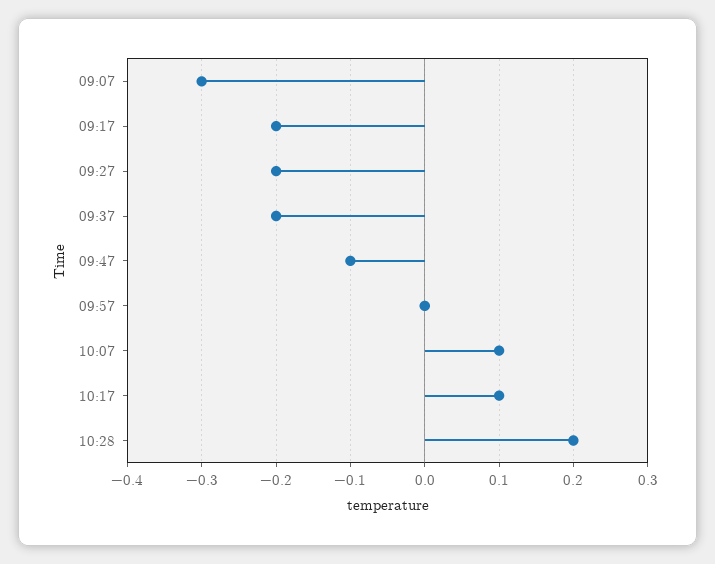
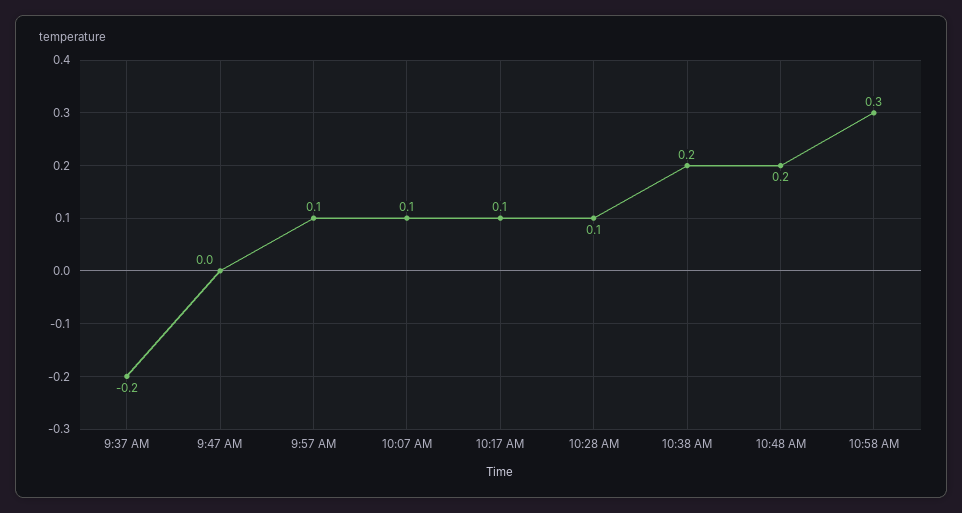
09:07: -0.3 -> none
09:17: -0.2 -> none
09:27: -0.2 -> none
09:47: -0.1 -> 0
09:57: 0 -> 0.1
10:28: 0.2 -> 0.1
10:38 AM: none -> 0.2
10:48 AM: none -> 0.2
10:58 AM: none -> 0.3

